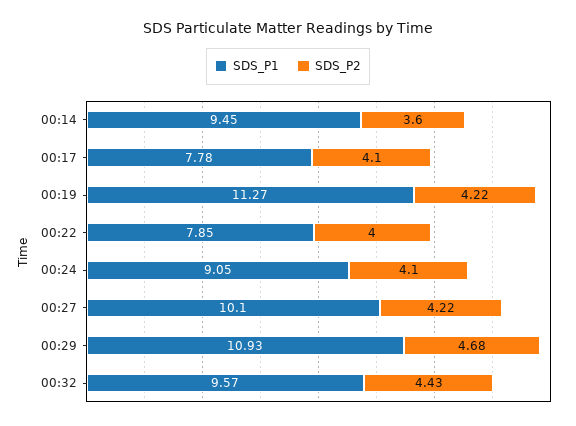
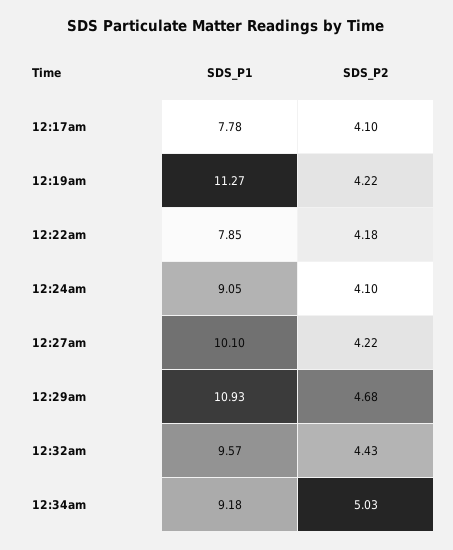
SDS_P1, 00:14: 9.45 -> none
SDS_P2, 00:14: 3.6 -> none
SDS_P2, 00:22: 4 -> 4.18
SDS_P1, 12:34am: none -> 9.18
SDS_P2, 12:34am: none -> 5.03

